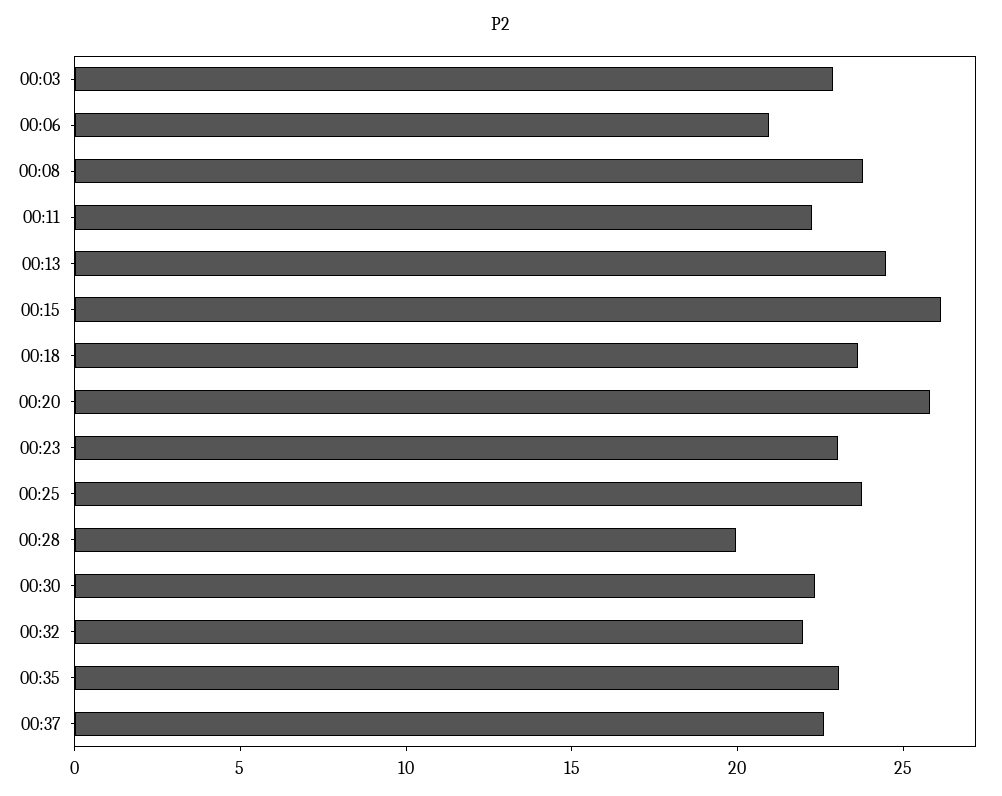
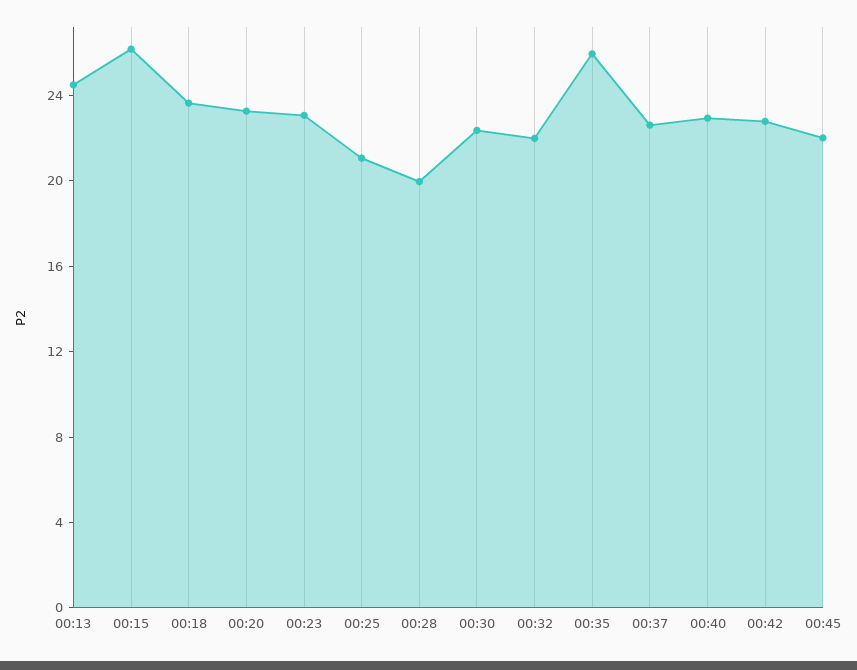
00:03: 23 -> none
00:06: 21 -> none
00:08: 24 -> none
00:11: 22 -> none
00:20: 26 -> 23
00:25: 24 -> 21
00:35: 23 -> 26
00:40: none -> 23
00:42: none -> 23
00:45: none -> 22

